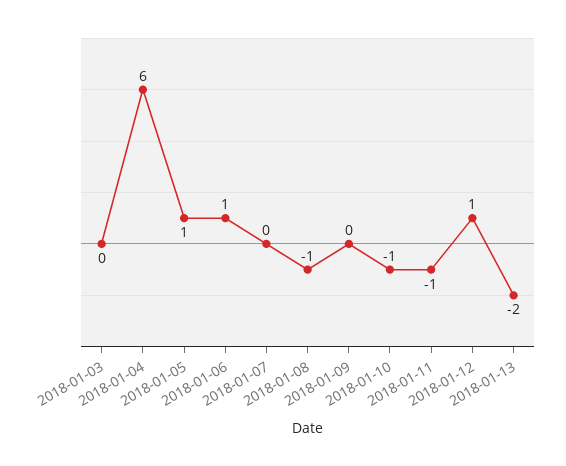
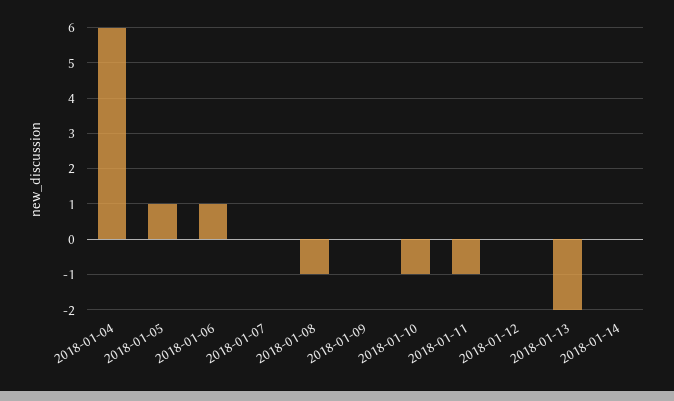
2018-01-03: 0 -> none
2018-01-12: 1 -> 0
2018-01-14: none -> 0

